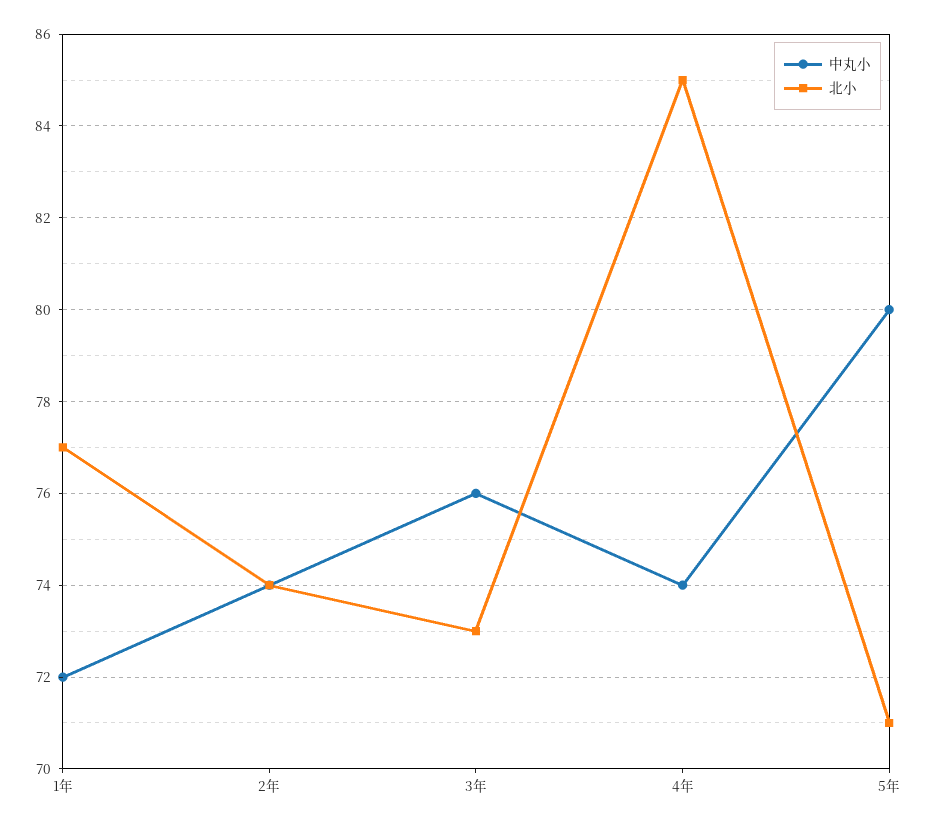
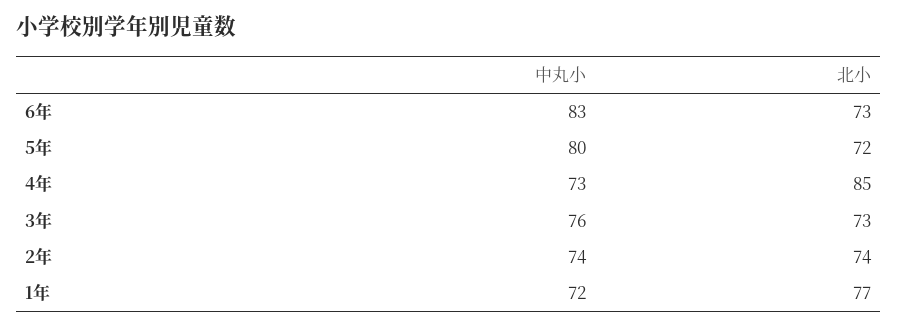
中丸小, 4年: 74 -> 73
北小, 5年: 71 -> 72
中丸小, 6年: none -> 83
北小, 6年: none -> 73

